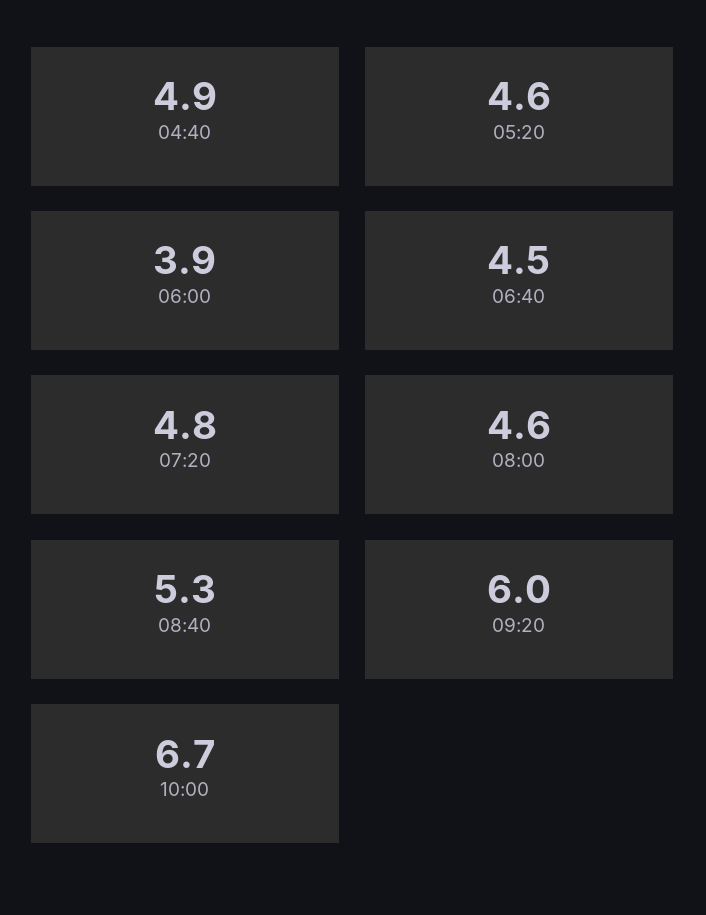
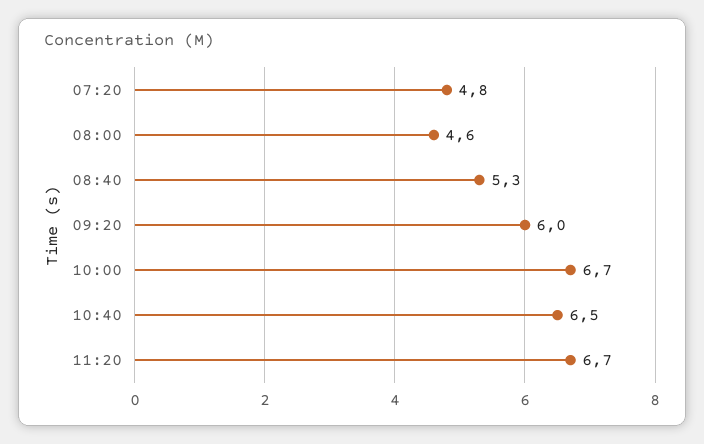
04:40: 4.9 -> none
05:20: 4.6 -> none
06:00: 3.9 -> none
06:40: 4.5 -> none
10:40: none -> 6.5
11:20: none -> 6.7

